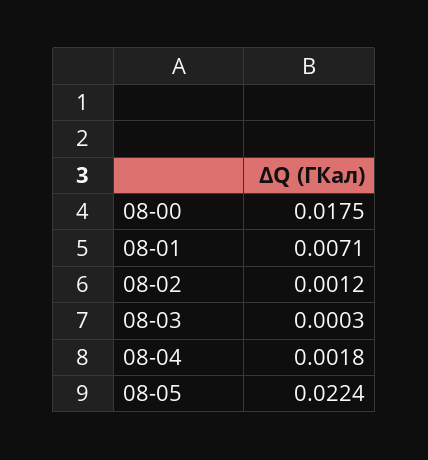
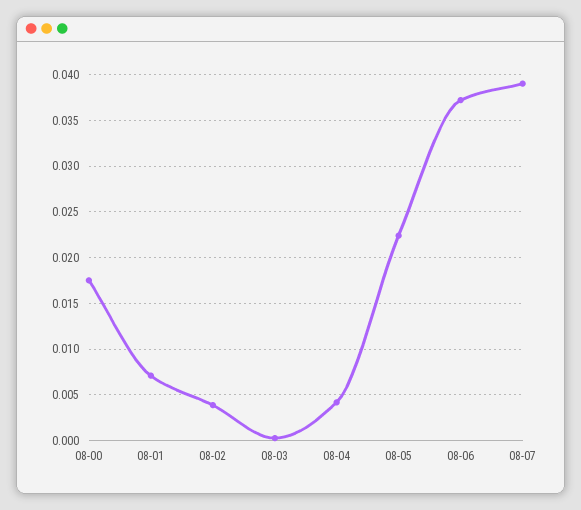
08-02: 0.0012 -> 0.004
08-04: 0.0018 -> 0.004
08-06: none -> 0.037
08-07: none -> 0.039

